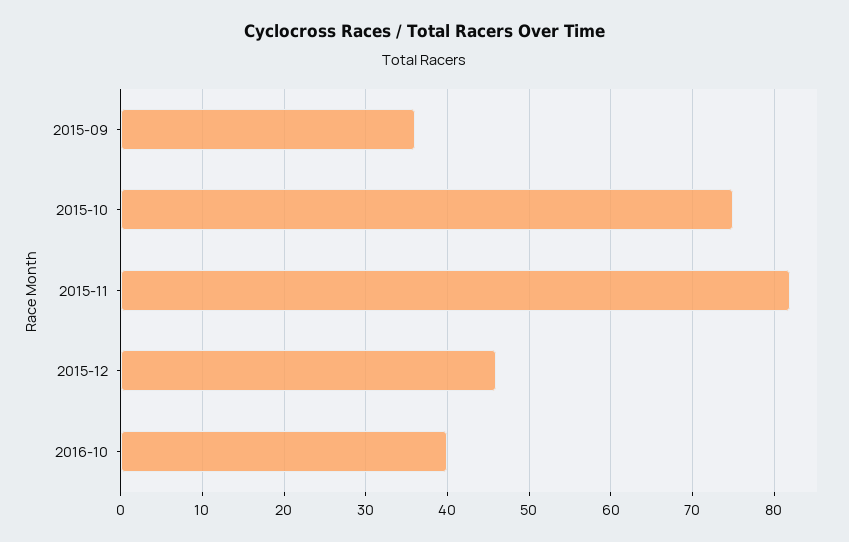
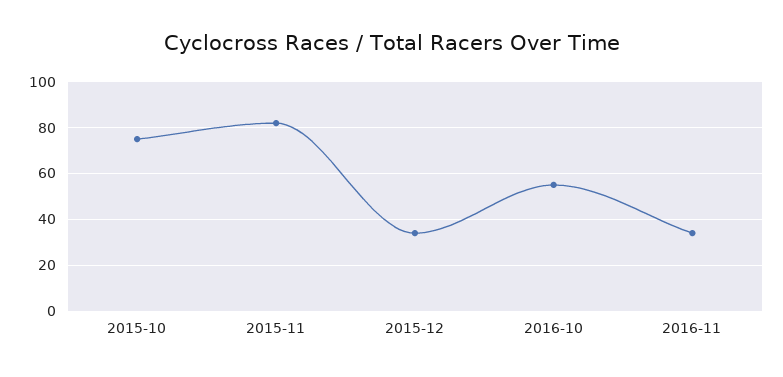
2015-09: 36 -> none
2015-12: 46 -> 35
2016-10: 40 -> 55
2016-11: none -> 35

